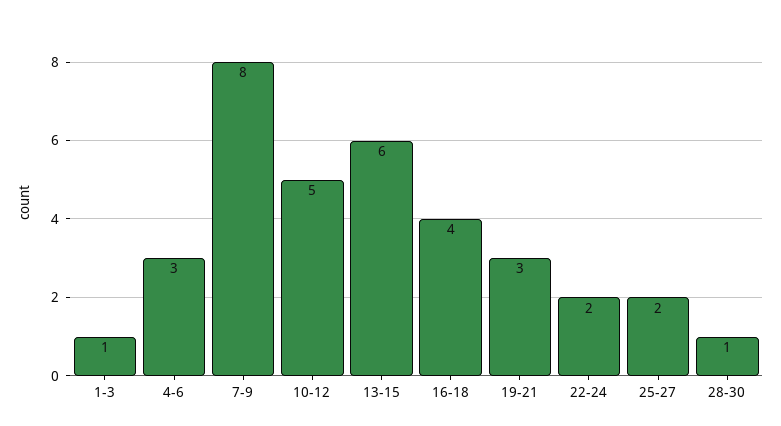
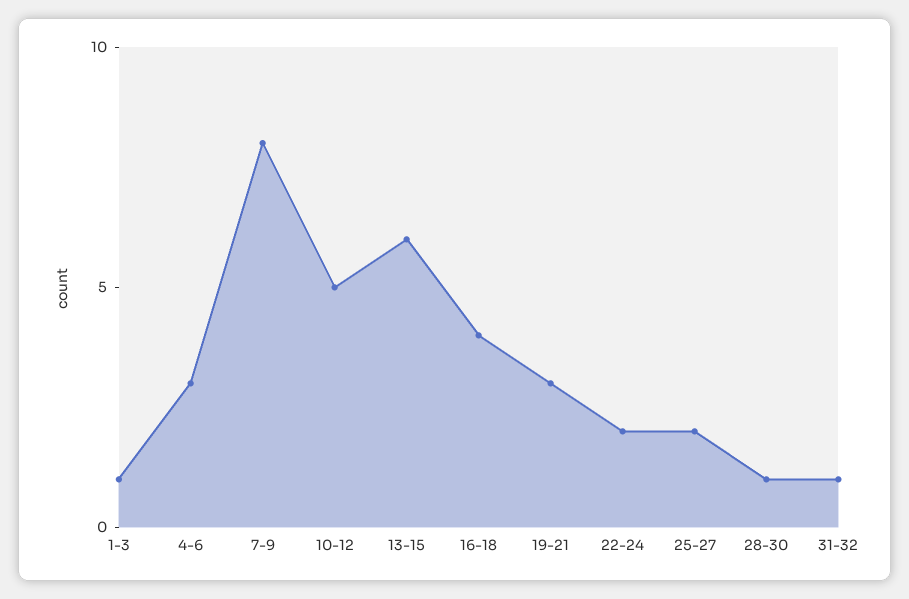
31-32: none -> 1

